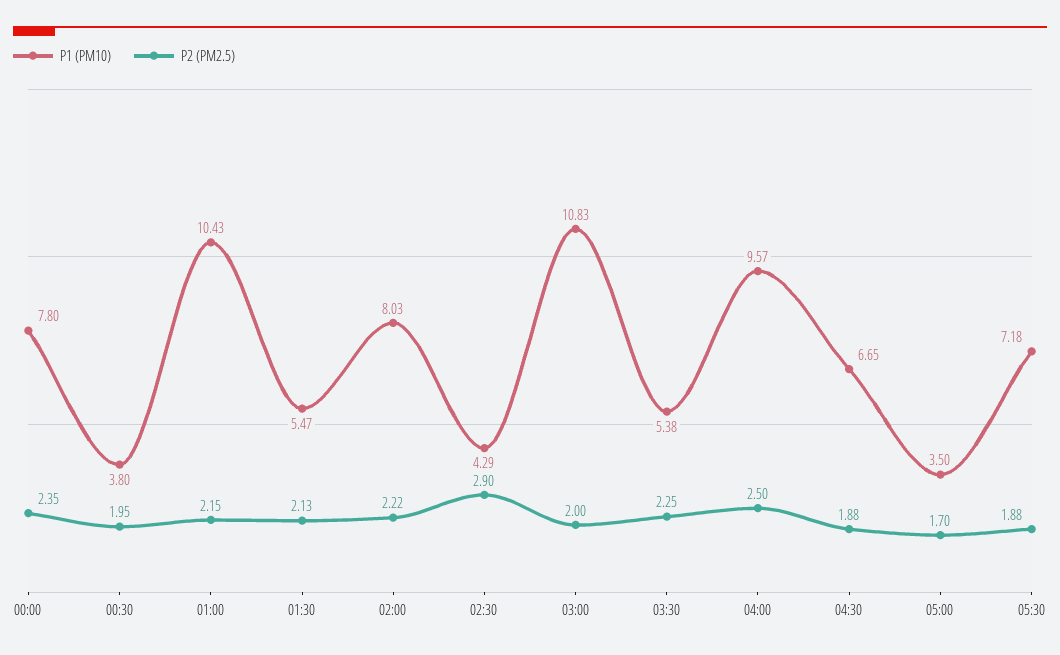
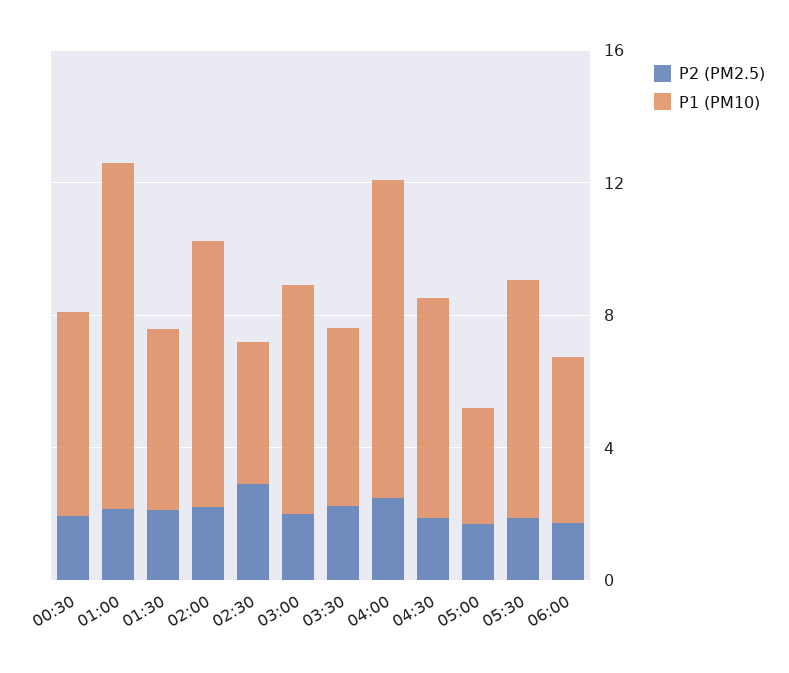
P1 (PM10), 00:00: 7.8 -> none
P2 (PM2.5), 00:00: 2.35 -> none
P1 (PM10), 00:30: 3.8 -> 6
P1 (PM10), 03:00: 10.83 -> 7
P2 (PM2.5), 06:00: none -> 2
P1 (PM10), 06:00: none -> 5

